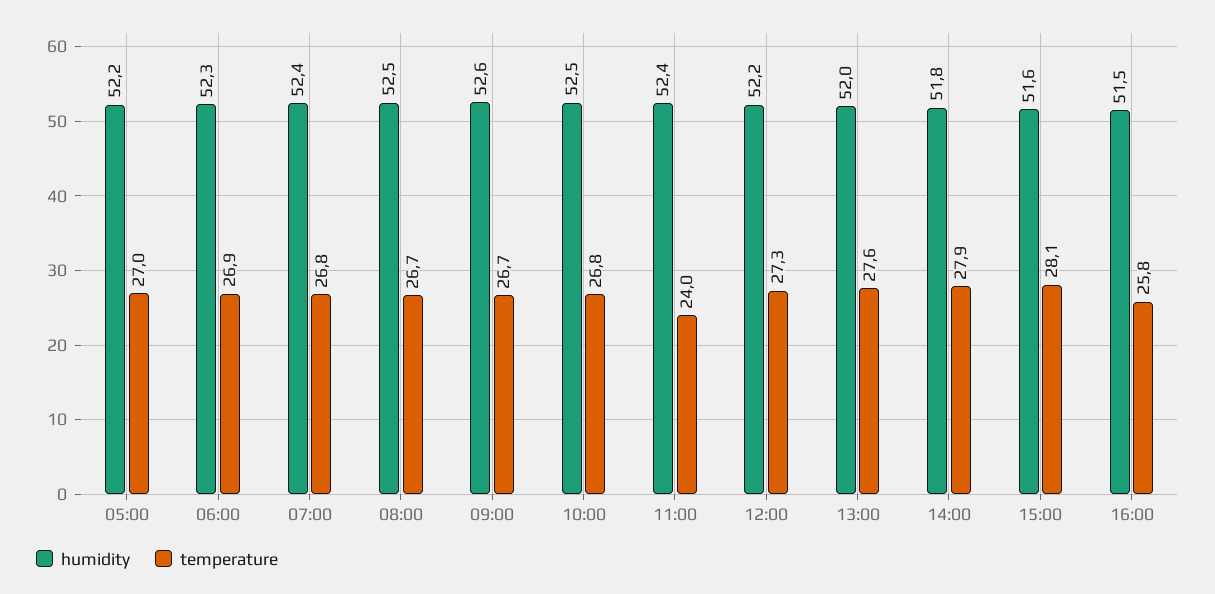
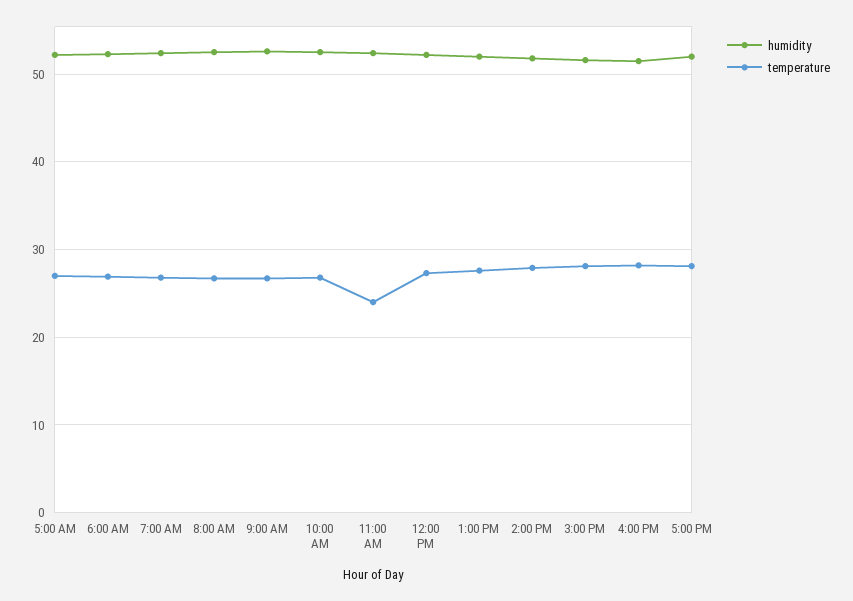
temperature, 16:00: 25.8 -> 28
humidity, 5:00 PM: none -> 52
temperature, 5:00 PM: none -> 28

